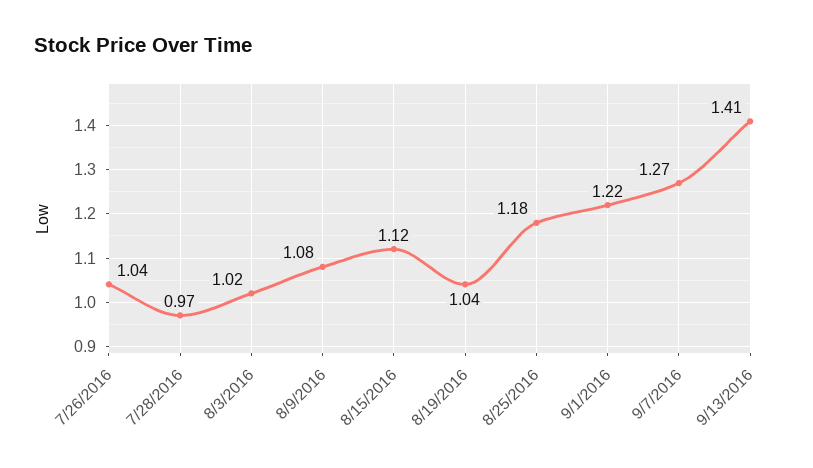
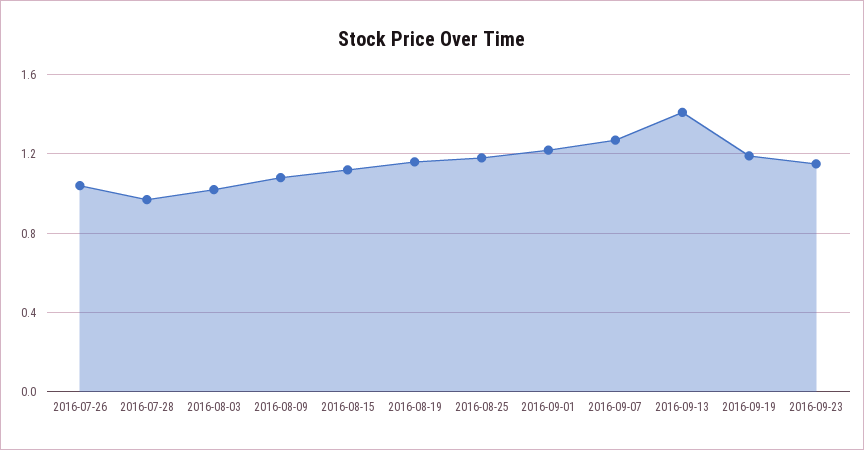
8/19/2016: 1.04 -> 1.15
2016-09-19: none -> 1.2
2016-09-23: none -> 1.15

